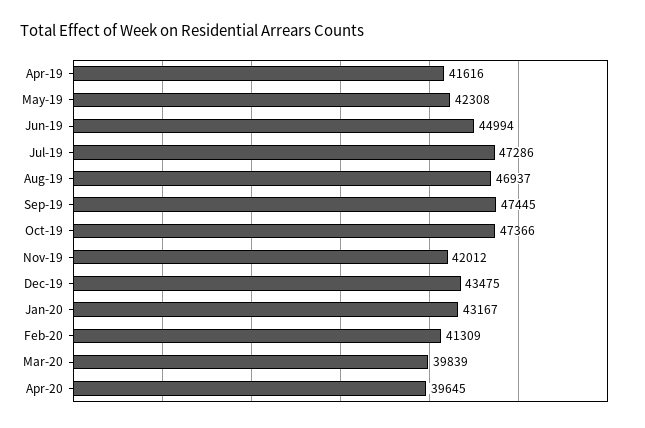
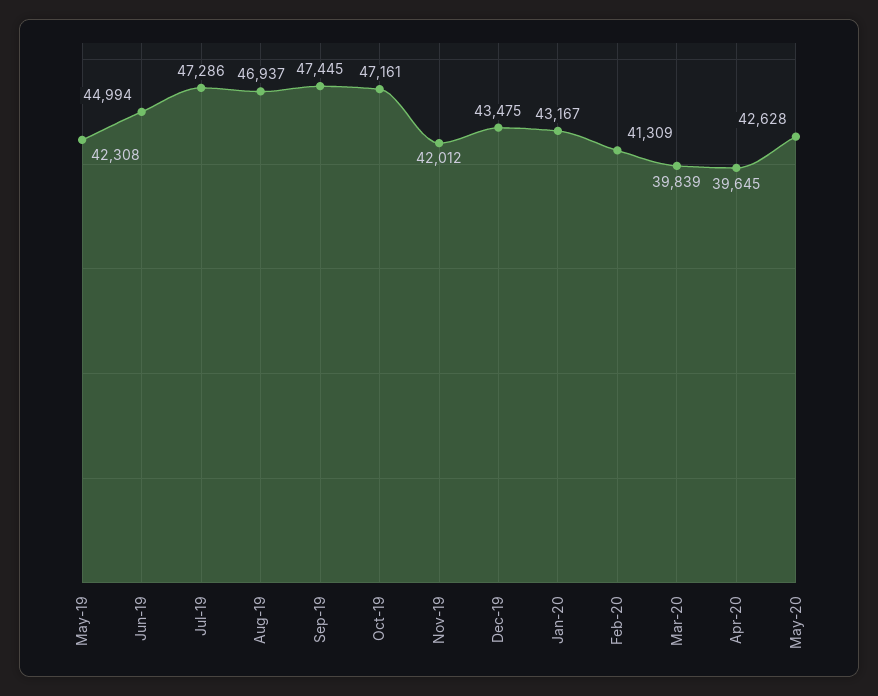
Apr-19: 41616 -> none
Oct-19: 47366 -> 47161
May-20: none -> 42628

